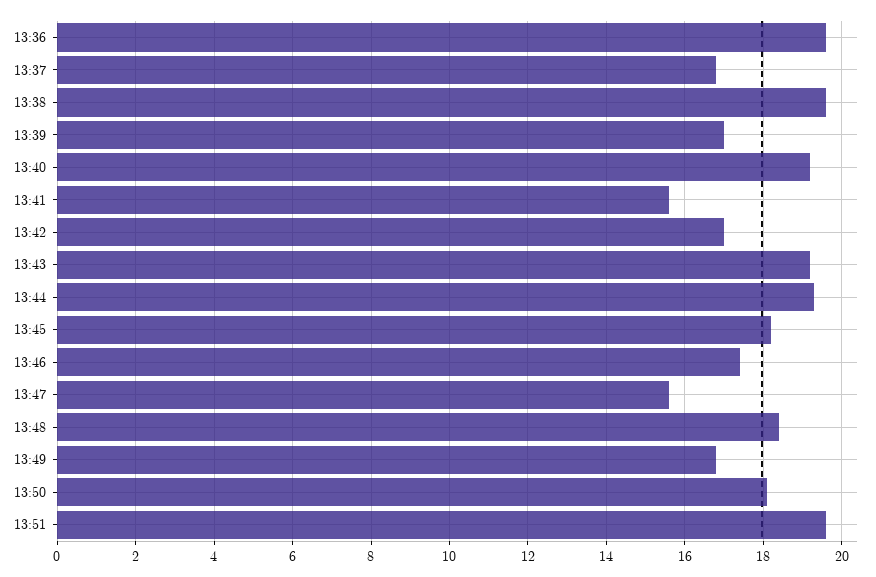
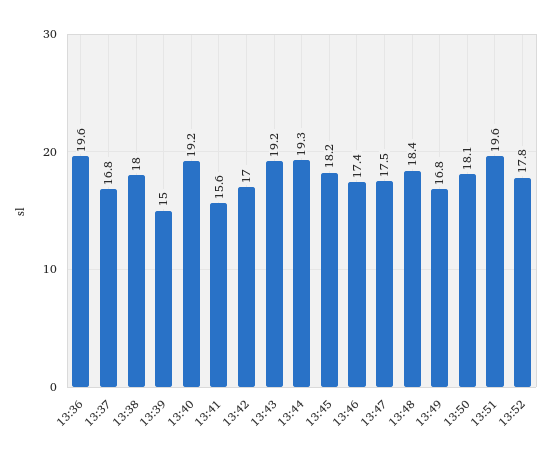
13:38: 19.5 -> 18
13:39: 17 -> 15
13:47: 15.5 -> 17.5
13:52: none -> 17.8

